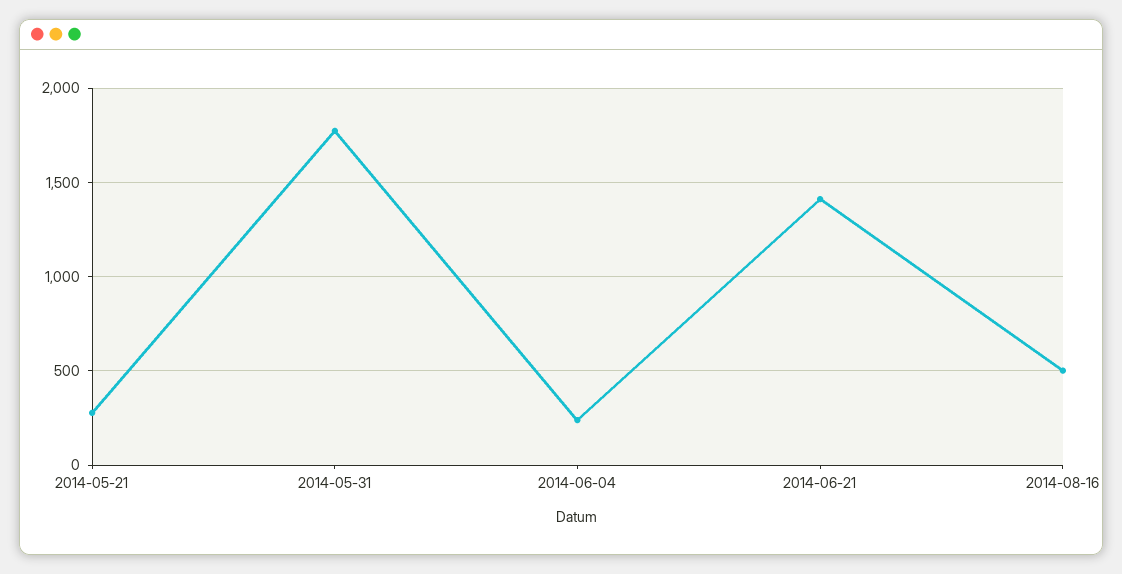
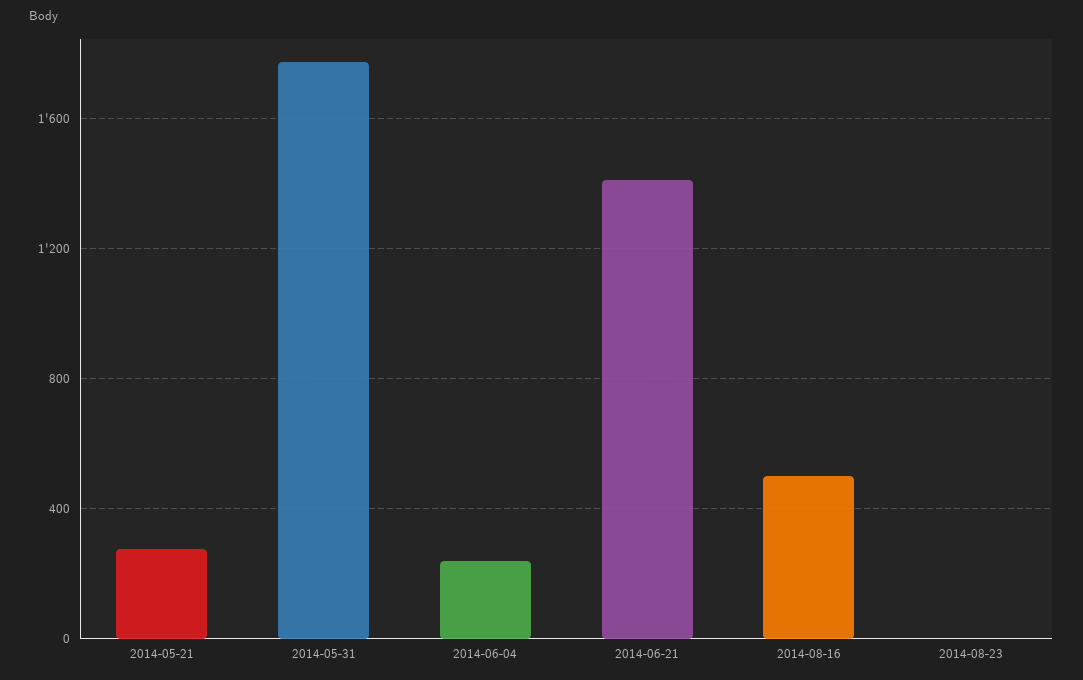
2014-08-23: none -> 0

